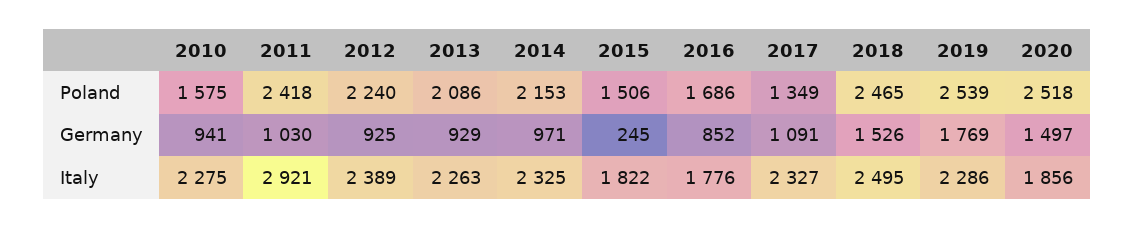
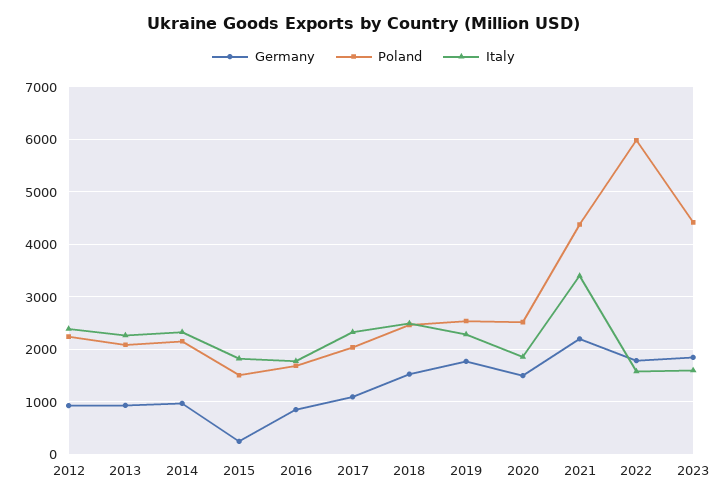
Poland, 2010: 1575 -> none
Poland, 2011: 2418 -> none
Poland, 2017: 1349 -> 2000
Germany, 2010: 941 -> none
Germany, 2011: 1030 -> none
Italy, 2010: 2275 -> none
Italy, 2011: 2921 -> none
Germany, 2021: none -> 2200
Poland, 2021: none -> 4400
Italy, 2021: none -> 3400
Germany, 2022: none -> 1800
Poland, 2022: none -> 6000
Italy, 2022: none -> 1600
Germany, 2023: none -> 1800
Poland, 2023: none -> 4400
Italy, 2023: none -> 1600

